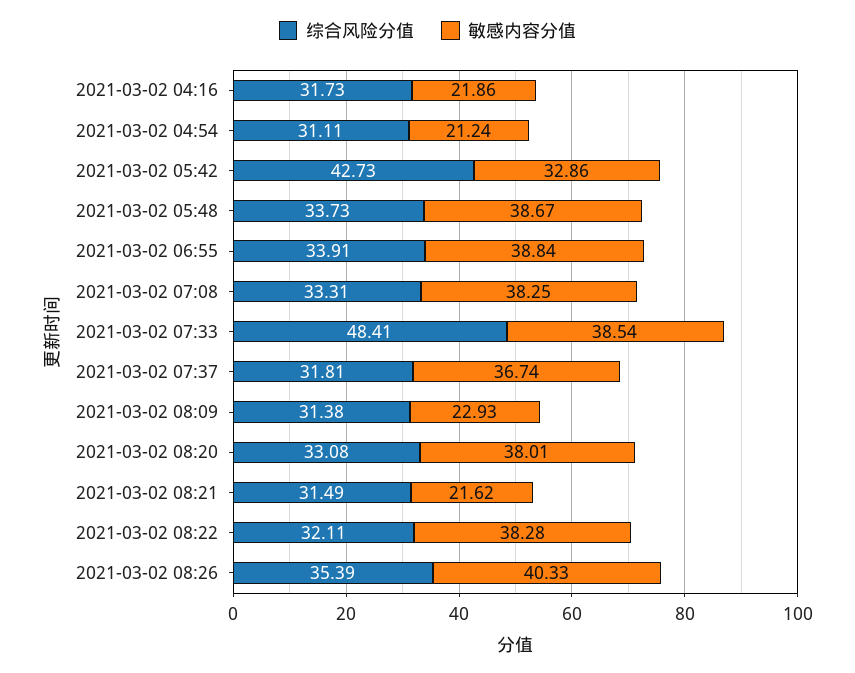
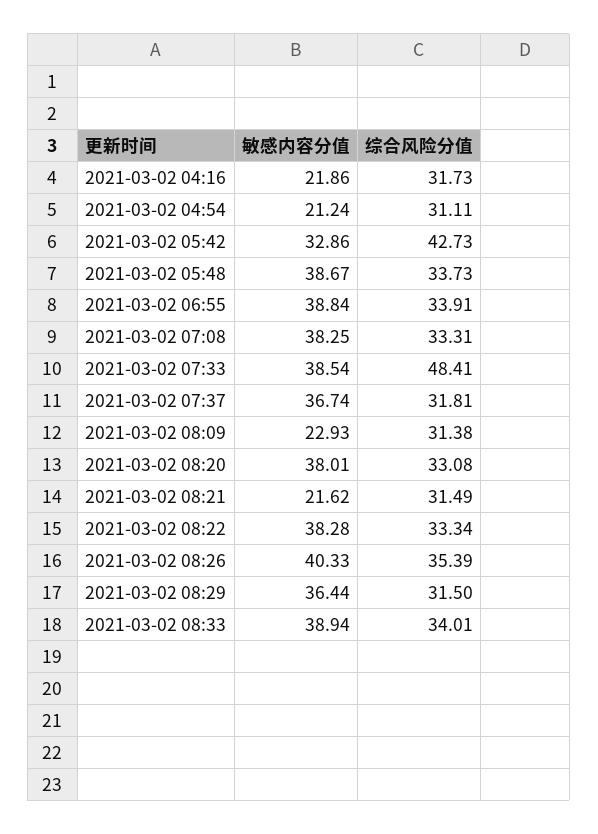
综合风险分值, 2021-03-02 08:22: 32.11 -> 33.34
敏感内容分值, 2021-03-02 08:29: none -> 36.44
综合风险分值, 2021-03-02 08:29: none -> 31.5
敏感内容分值, 2021-03-02 08:33: none -> 38.94
综合风险分值, 2021-03-02 08:33: none -> 34.01

